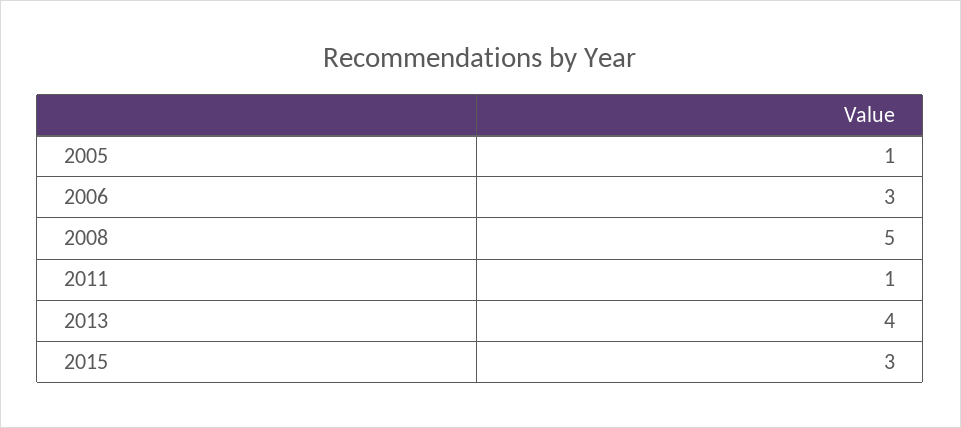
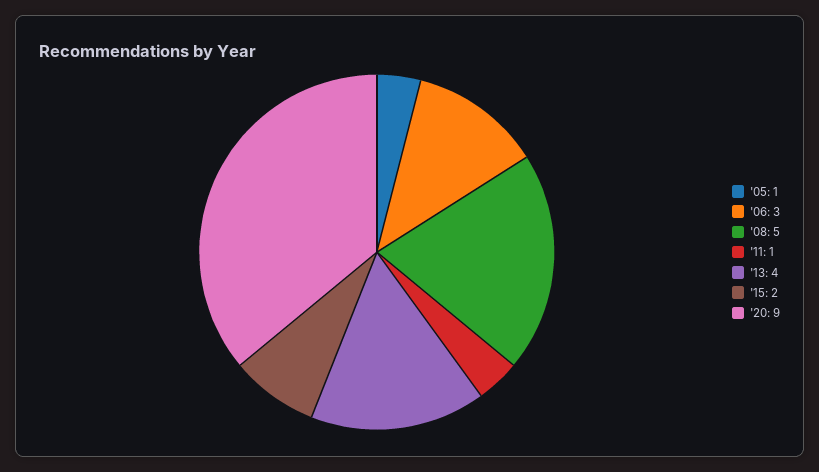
2015: 3 -> 2
'20: none -> 9

